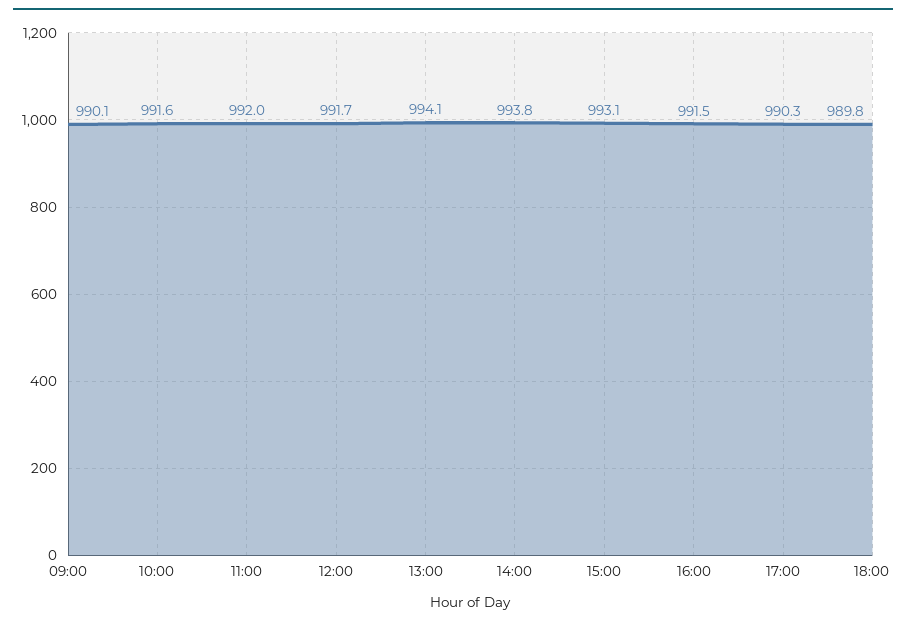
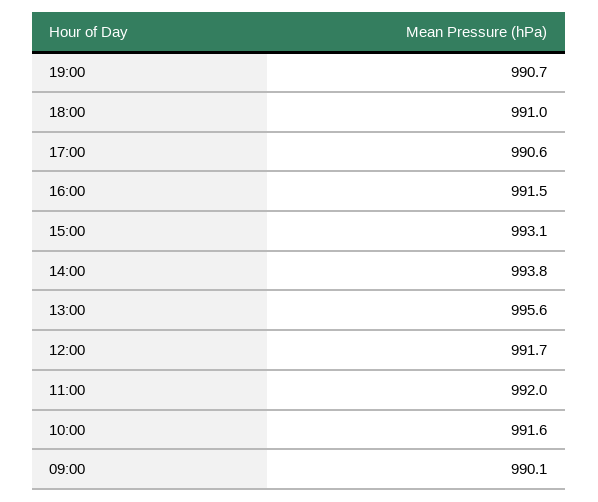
13:00: 994.1 -> 995.6
17:00: 990.3 -> 990.6
18:00: 989.8 -> 991
19:00: none -> 990.7

